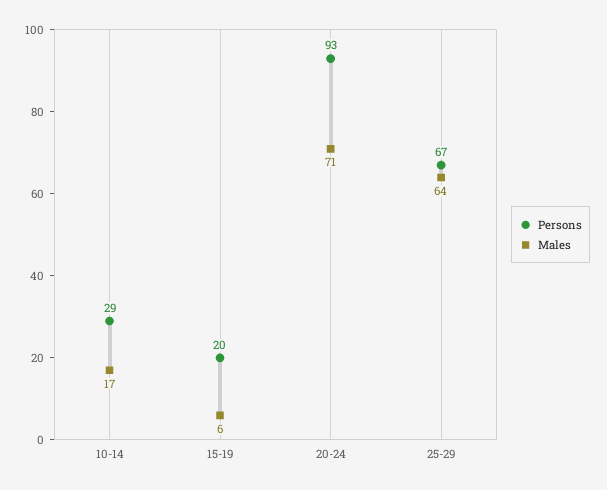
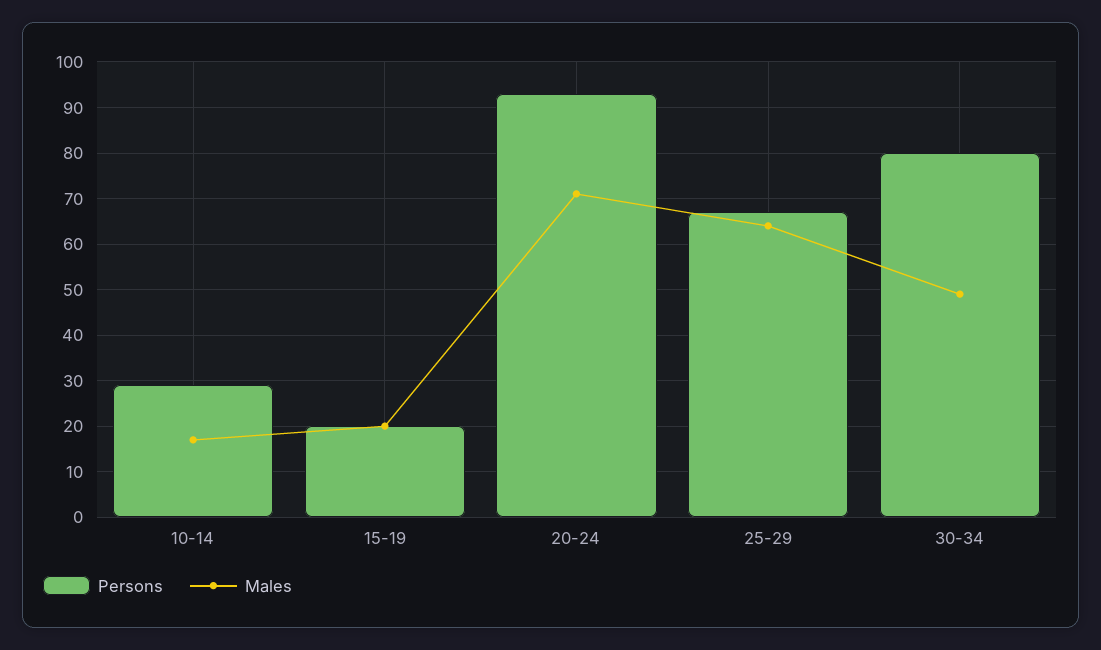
Males, 15-19: 6 -> 20
Persons, 30-34: none -> 80
Males, 30-34: none -> 50

